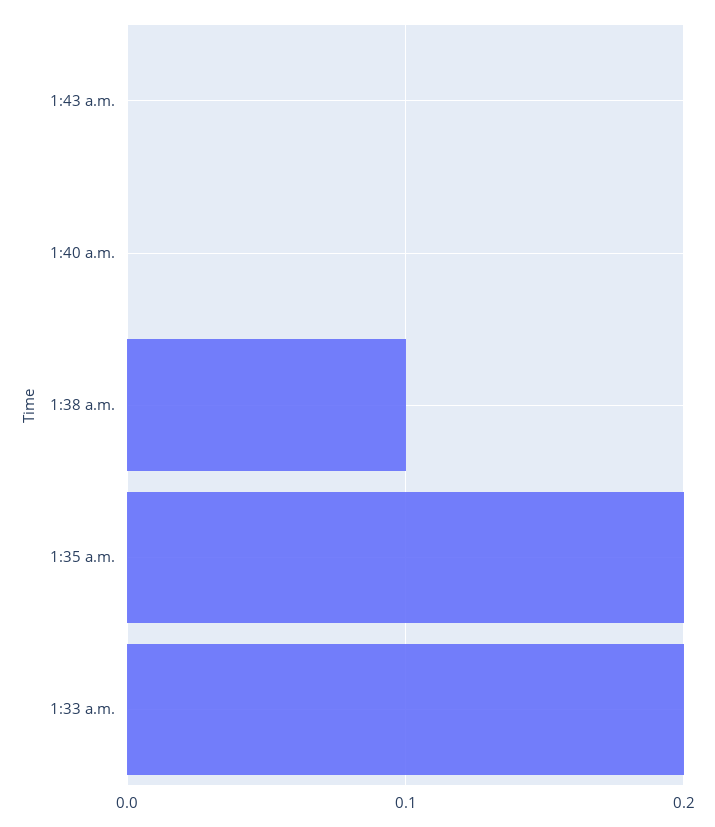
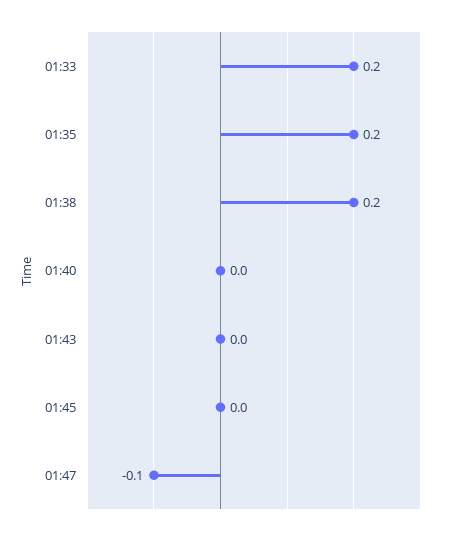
1:38 a.m.: 0.1 -> 0.2
01:45: none -> 0
01:47: none -> -0.1

